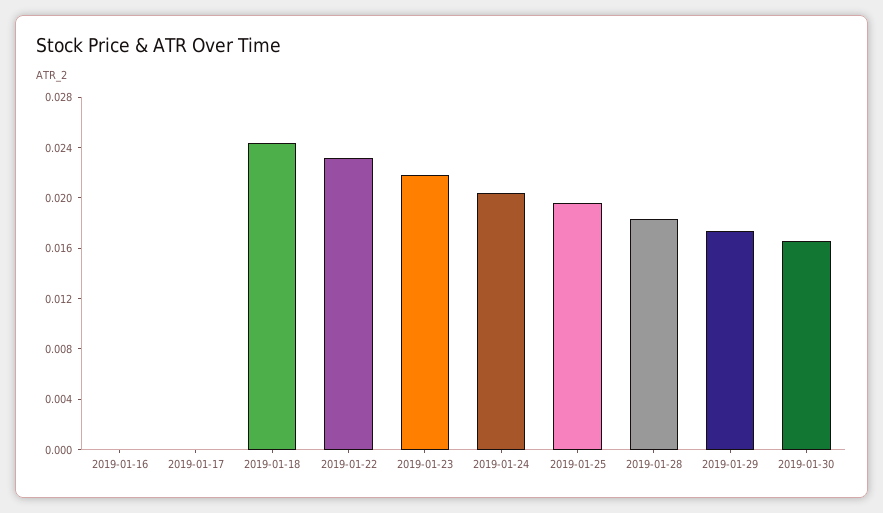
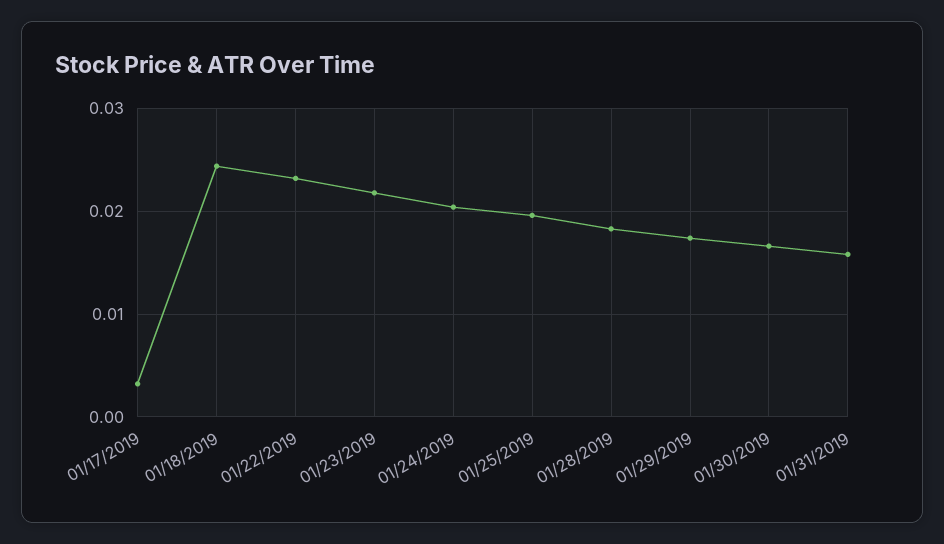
2019-01-16: 0 -> none
2019-01-17: 0 -> 0.003
01/31/2019: none -> 0.016

